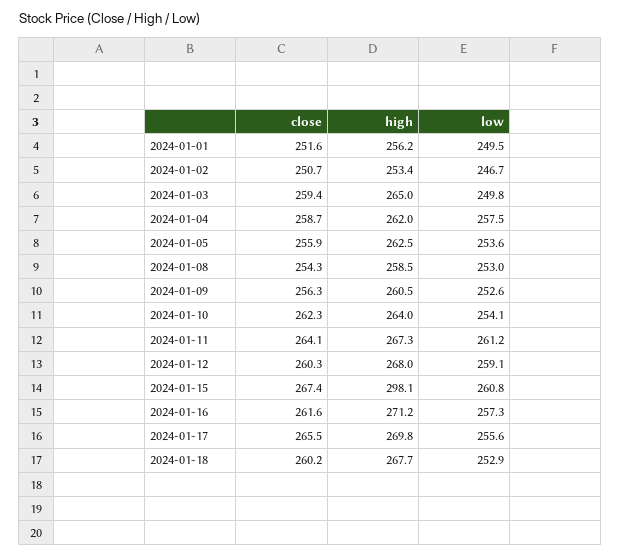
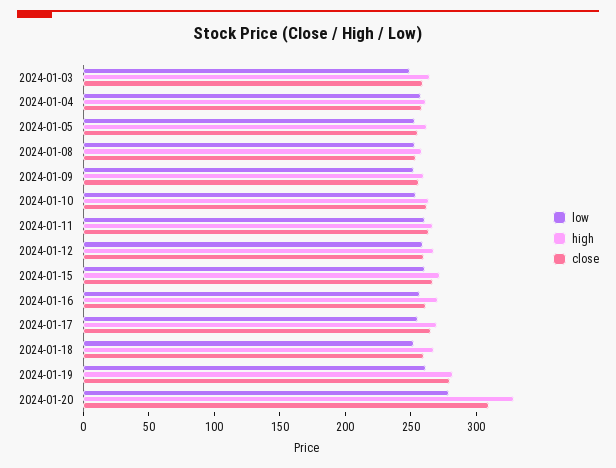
close, 2024-01-01: 251.6 -> none
high, 2024-01-01: 256.2 -> none
low, 2024-01-01: 249.5 -> none
close, 2024-01-02: 250.7 -> none
high, 2024-01-02: 253.4 -> none
low, 2024-01-02: 246.7 -> none
high, 2024-01-15: 298.1 -> 270
low, 2024-01-19: none -> 260
high, 2024-01-19: none -> 280
close, 2024-01-19: none -> 280
low, 2024-01-20: none -> 280
high, 2024-01-20: none -> 330
close, 2024-01-20: none -> 310

